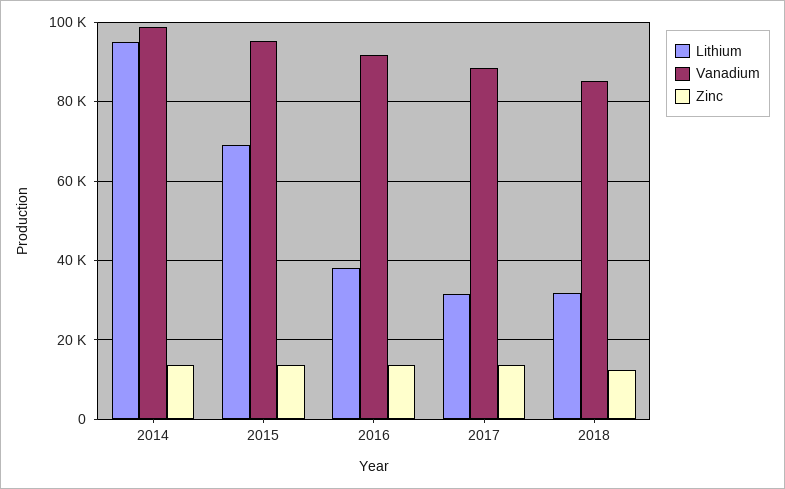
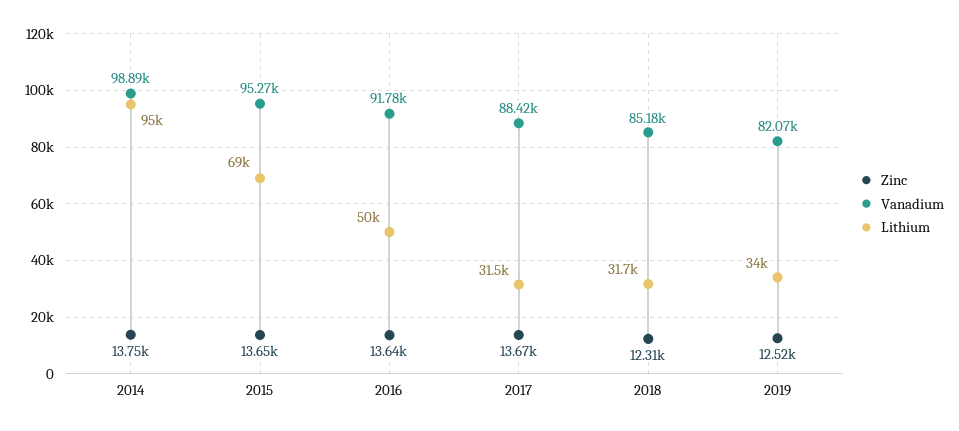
Lithium, 2016: 38000 -> 50000
Zinc, 2019: none -> 12520
Vanadium, 2019: none -> 82070
Lithium, 2019: none -> 34000

